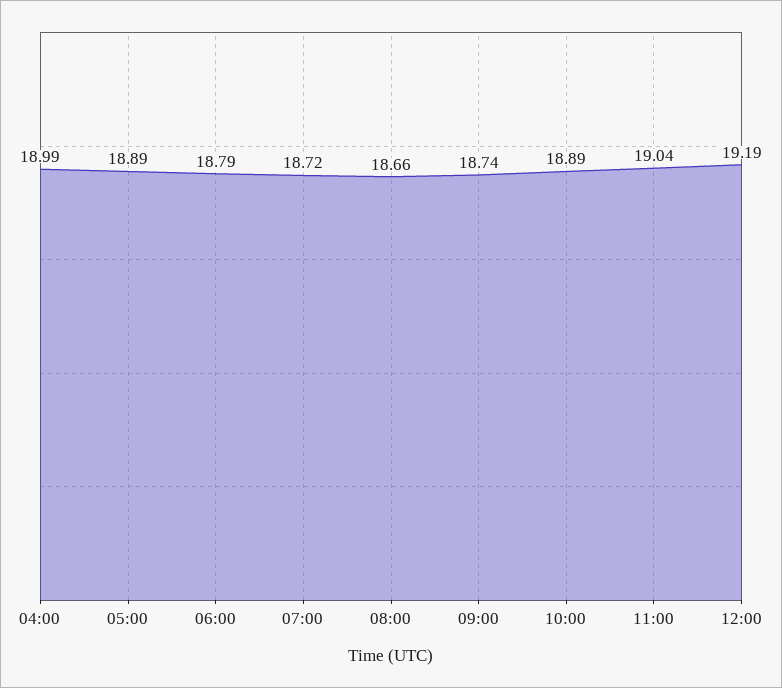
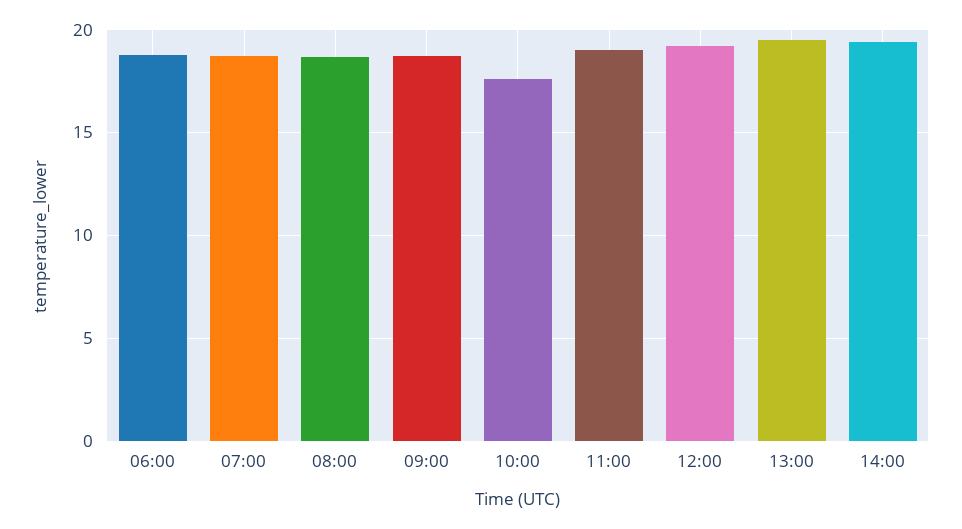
04:00: 18.99 -> none
05:00: 18.89 -> none
10:00: 18.89 -> 17.5
13:00: none -> 19.5
14:00: none -> 19.5

